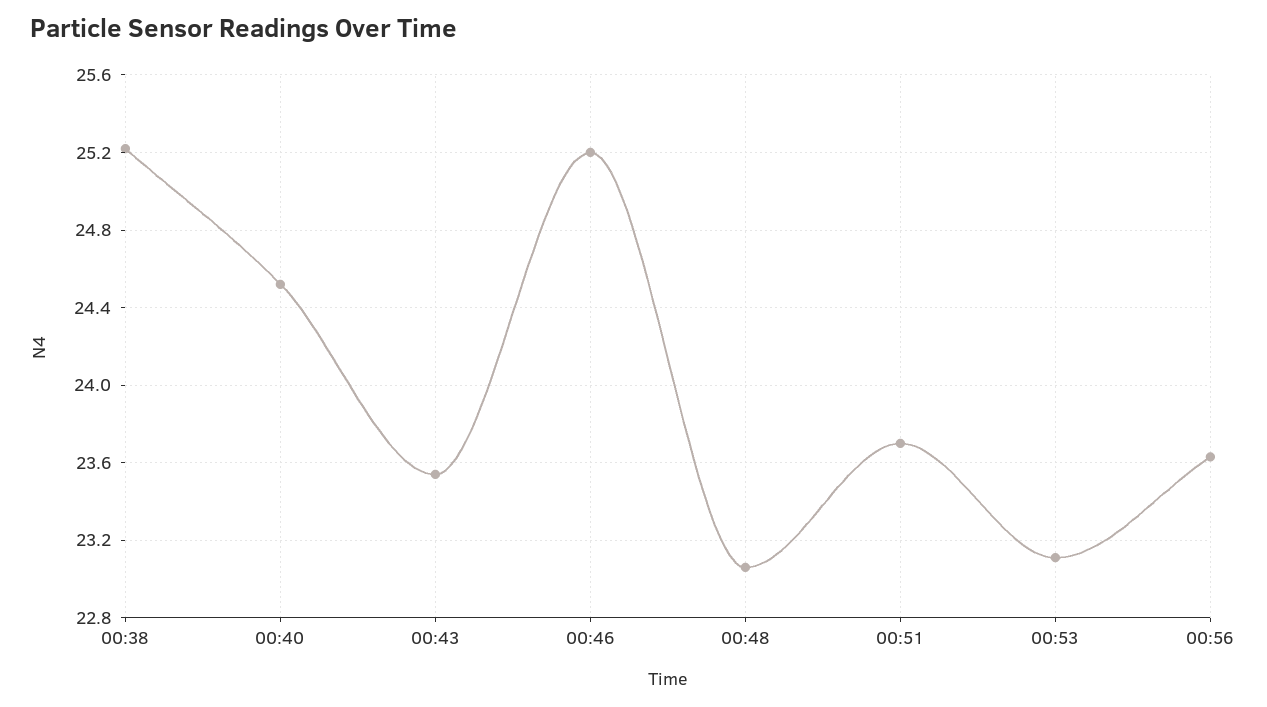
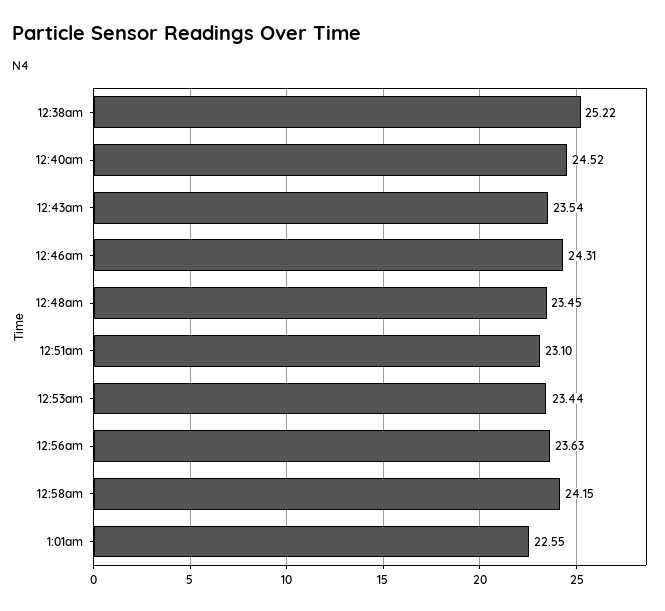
00:46: 25.2 -> 24.31
00:48: 23.05 -> 23.45
00:51: 23.7 -> 23.1
00:53: 23.1 -> 23.44
12:58am: none -> 24.15
1:01am: none -> 22.55

